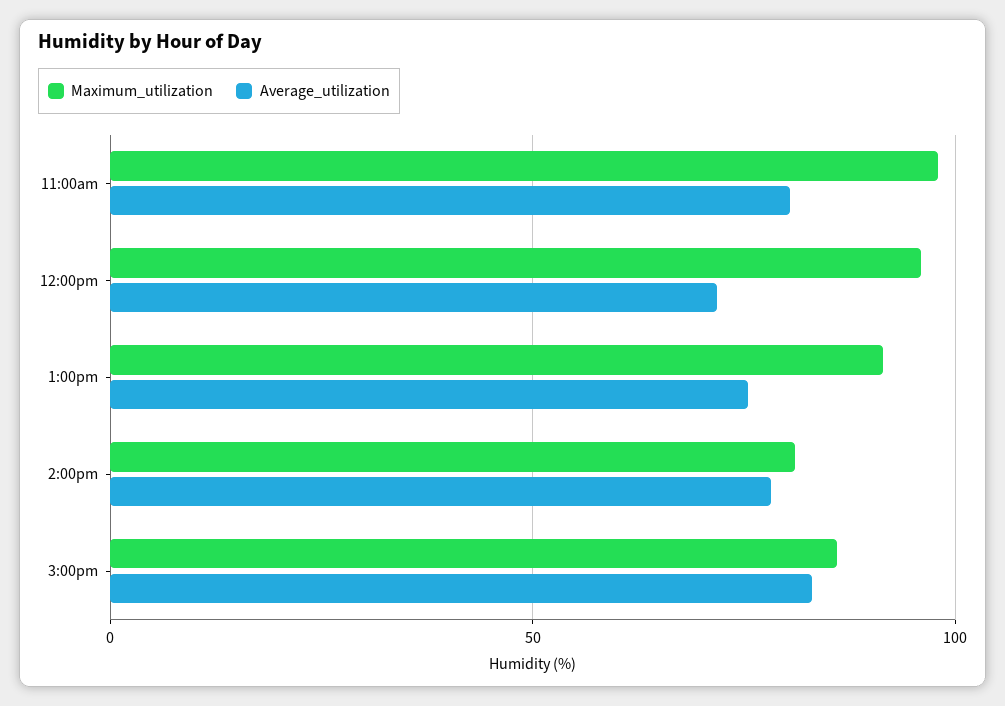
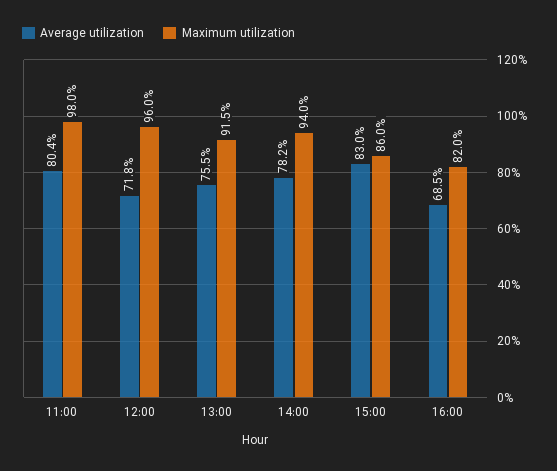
Maximum_utilization, 2:00pm: 80 -> 94
Average_utilization, 16:00: none -> 68.5
Maximum_utilization, 16:00: none -> 82

